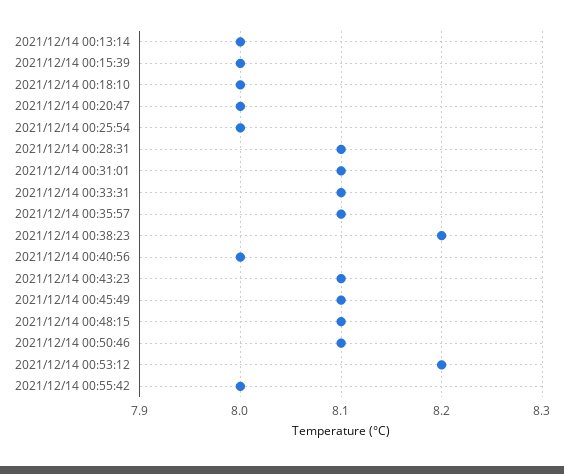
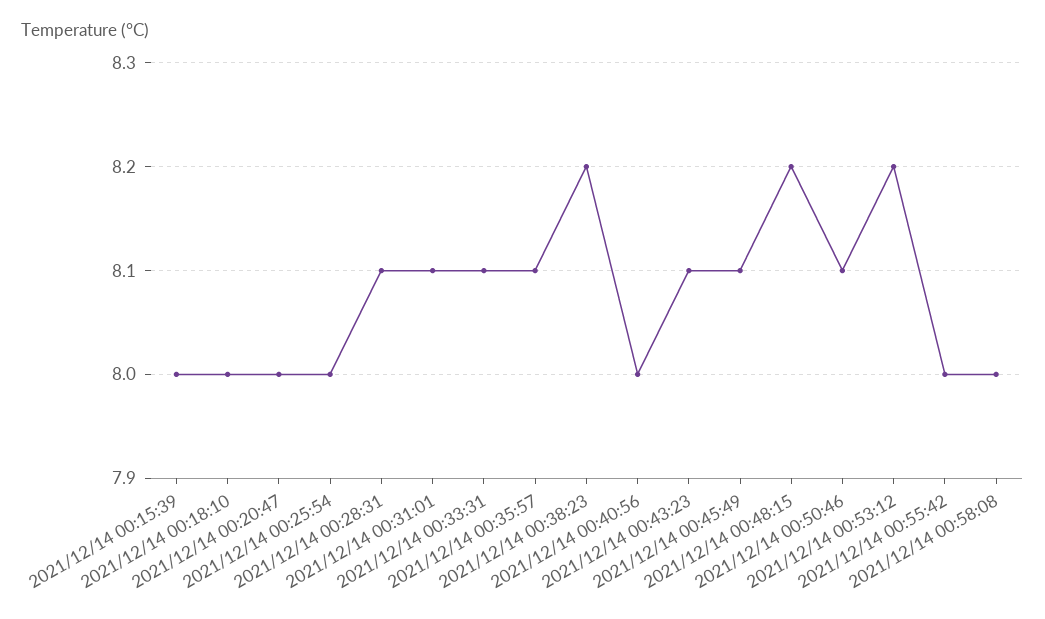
2021/12/14 00:13:14: 8 -> none
2021/12/14 00:48:15: 8.1 -> 8.2
2021/12/14 00:58:08: none -> 8

